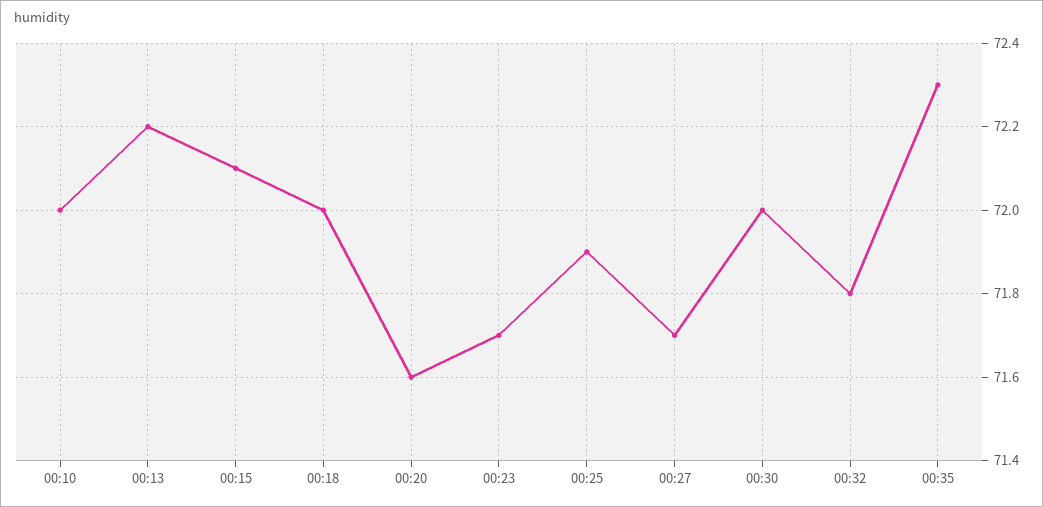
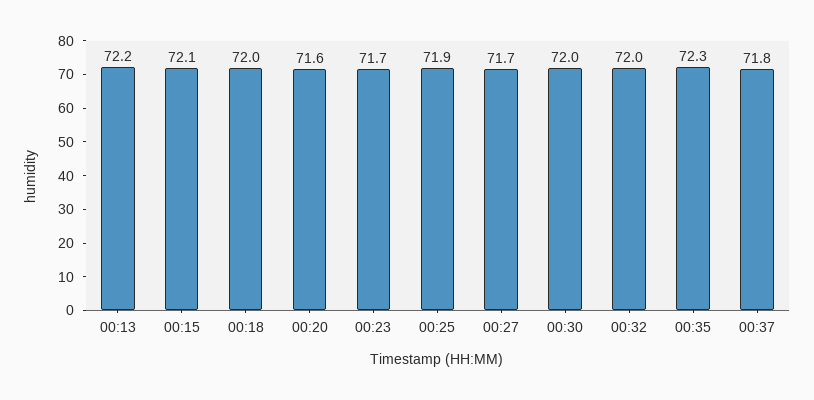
00:10: 72 -> none
00:32: 71.8 -> 72
00:37: none -> 71.8

